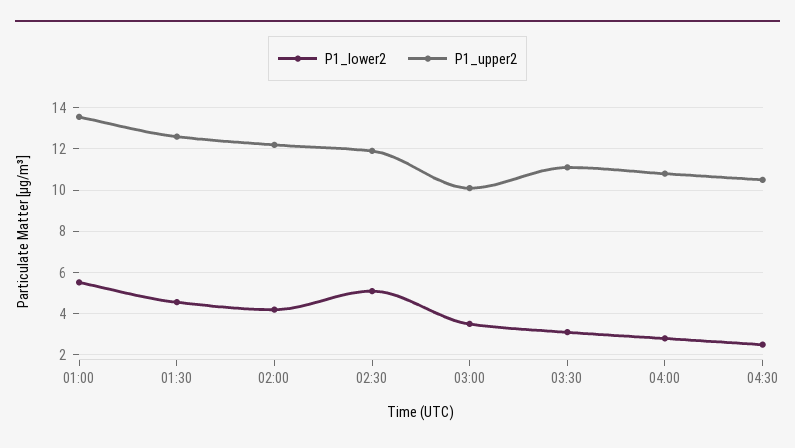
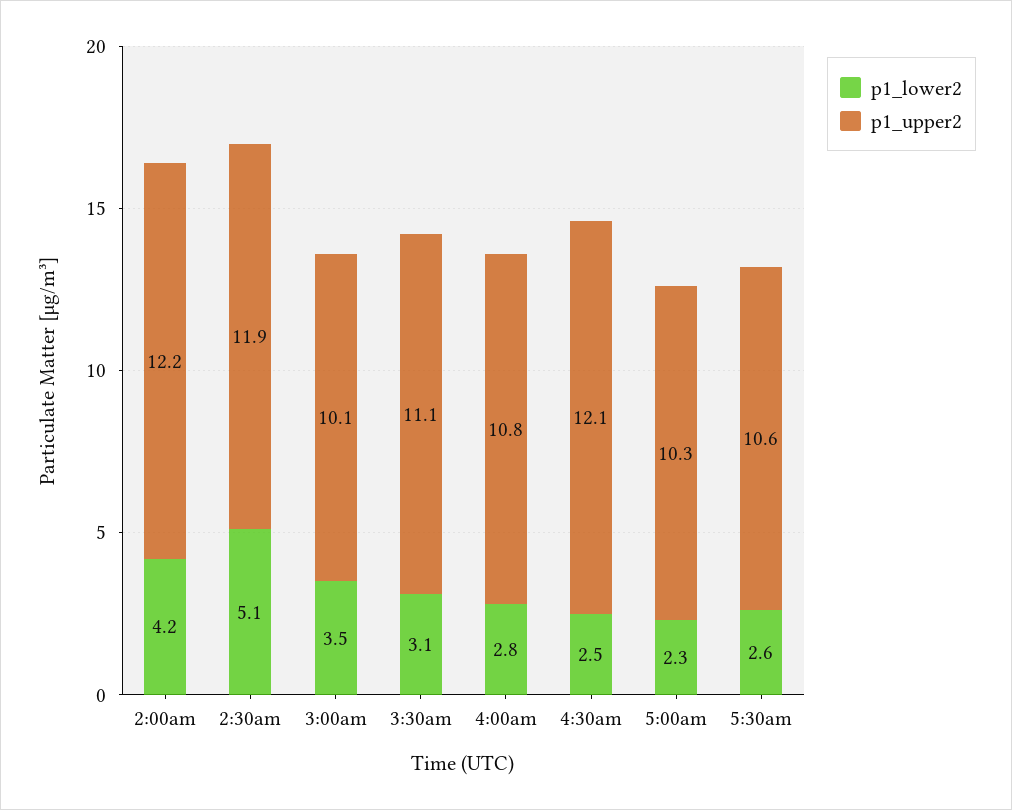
P1_lower2, 01:00: 5.5 -> none
P1_upper2, 01:00: 13.5 -> none
P1_lower2, 01:30: 4.5 -> none
P1_upper2, 01:30: 12.5 -> none
P1_upper2, 04:30: 10.5 -> 12.1
P1_lower2, 5:00am: none -> 2.3
P1_upper2, 5:00am: none -> 10.3
P1_lower2, 5:30am: none -> 2.6
P1_upper2, 5:30am: none -> 10.6

